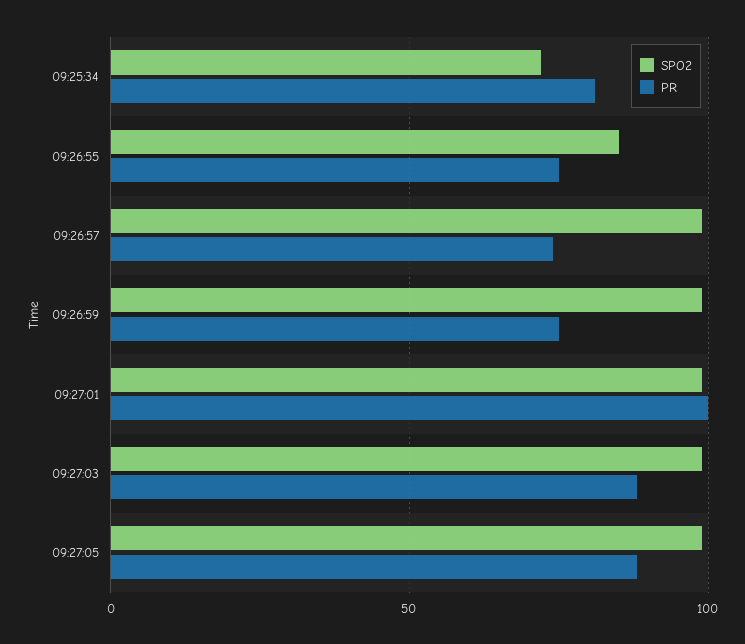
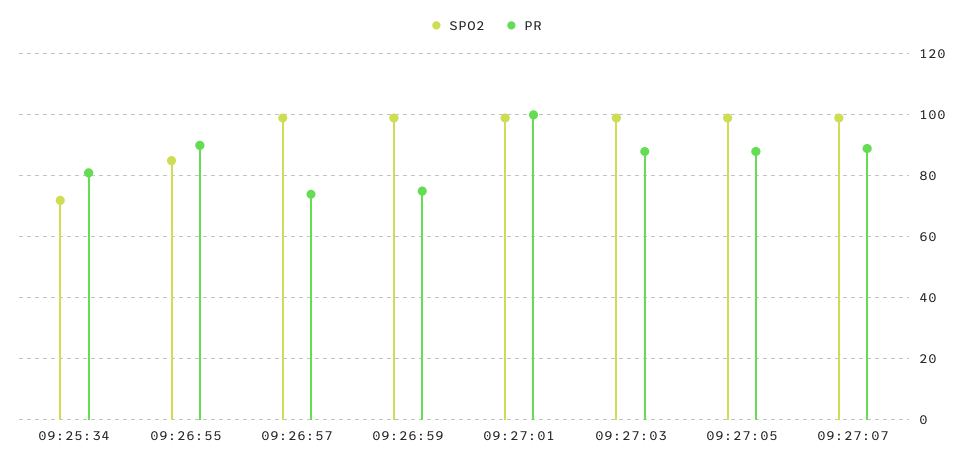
PR, 09:26:55: 75 -> 90
SPO2, 09:27:07: none -> 100
PR, 09:27:07: none -> 90

